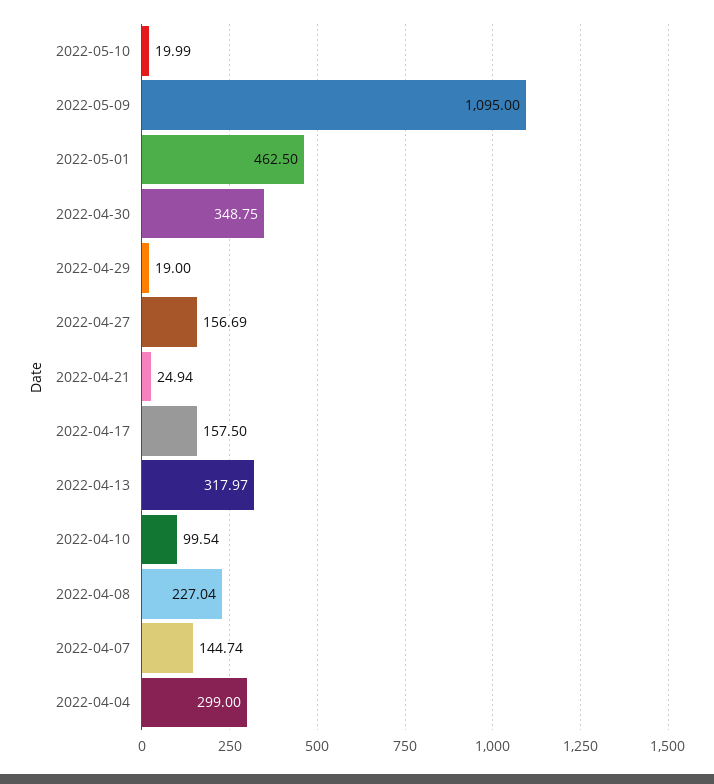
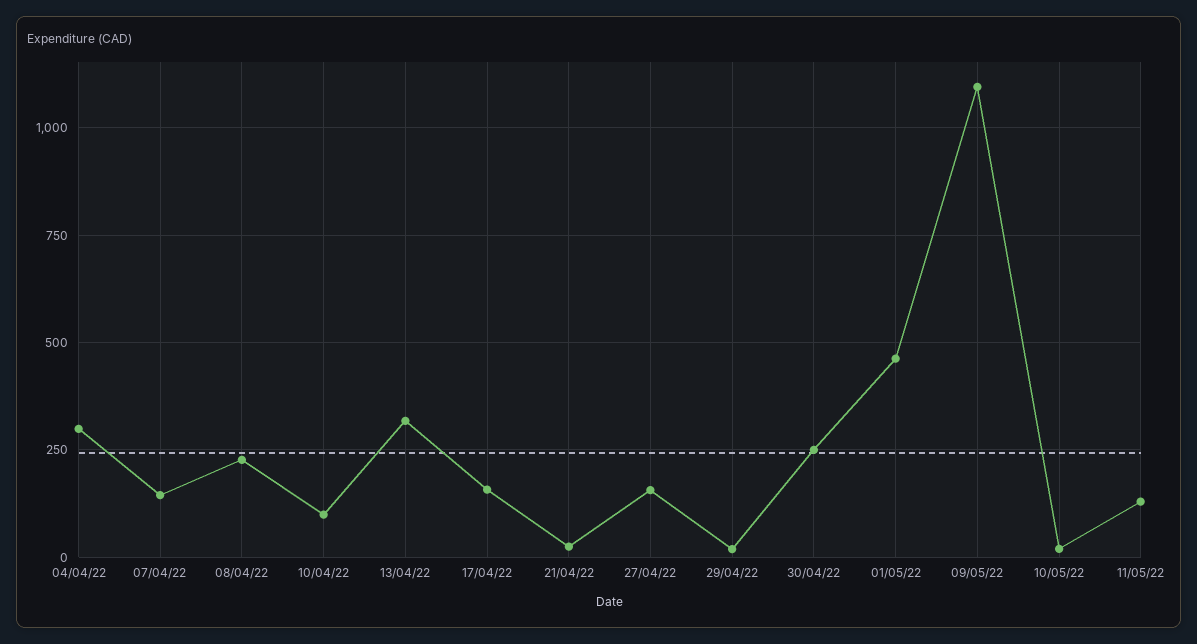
2022-04-30: 348.75 -> 250
11/05/22: none -> 125

